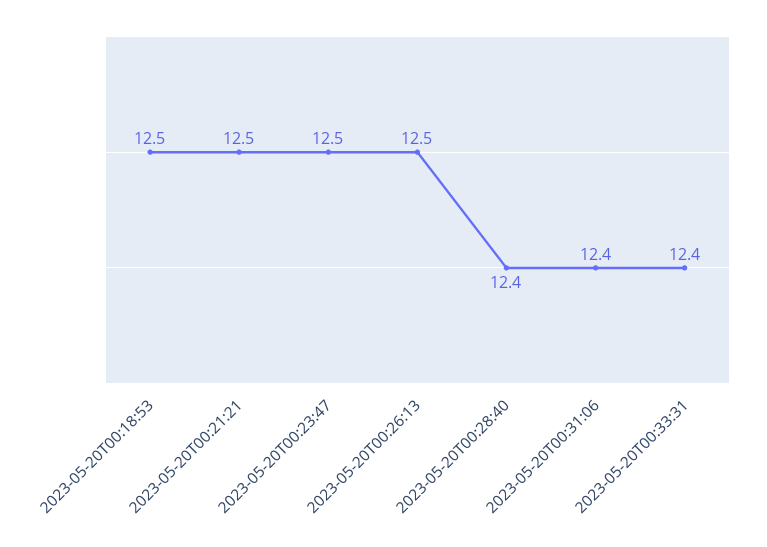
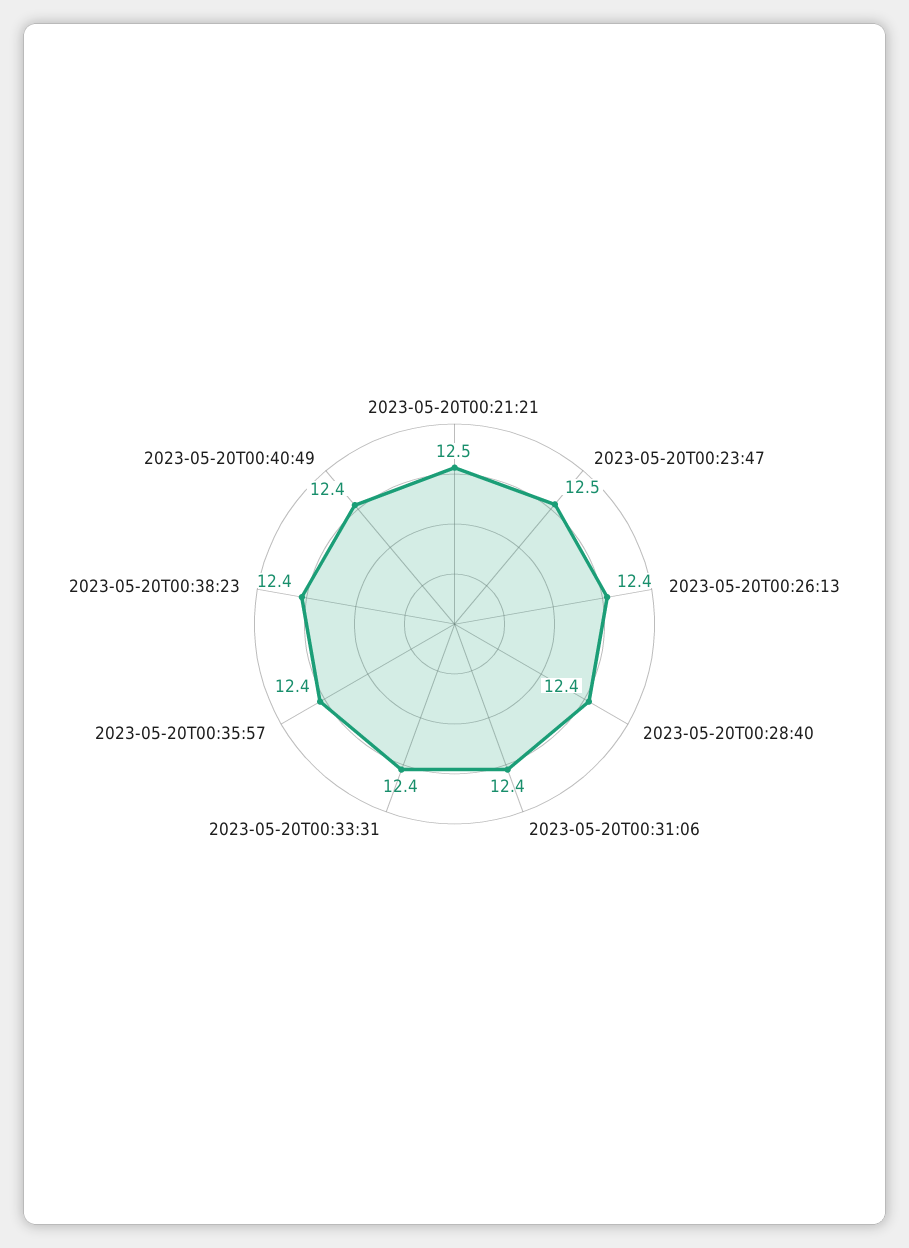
2023-05-20T00:18:53: 12.5 -> none
2023-05-20T00:26:13: 12.5 -> 12.4
2023-05-20T00:35:57: none -> 12.4
2023-05-20T00:38:23: none -> 12.4
2023-05-20T00:40:49: none -> 12.4

